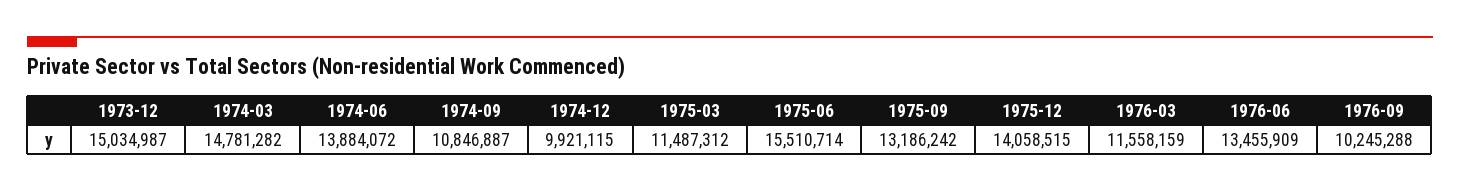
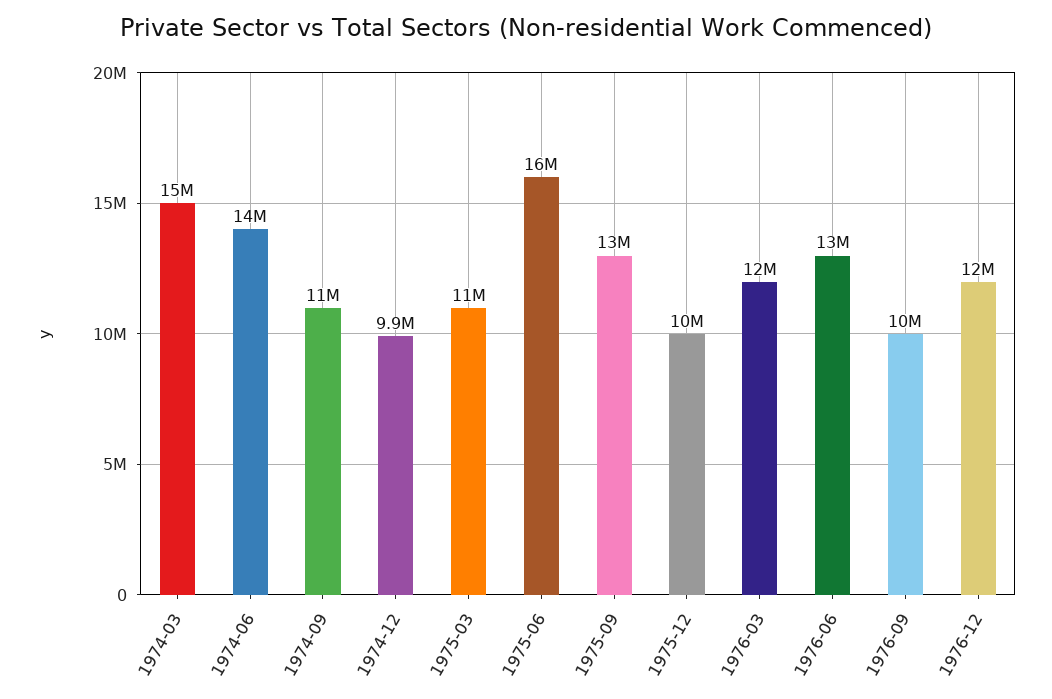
1973-12: 15034987 -> none
1975-12: 14058515 -> 10000000
1976-12: none -> 12000000

